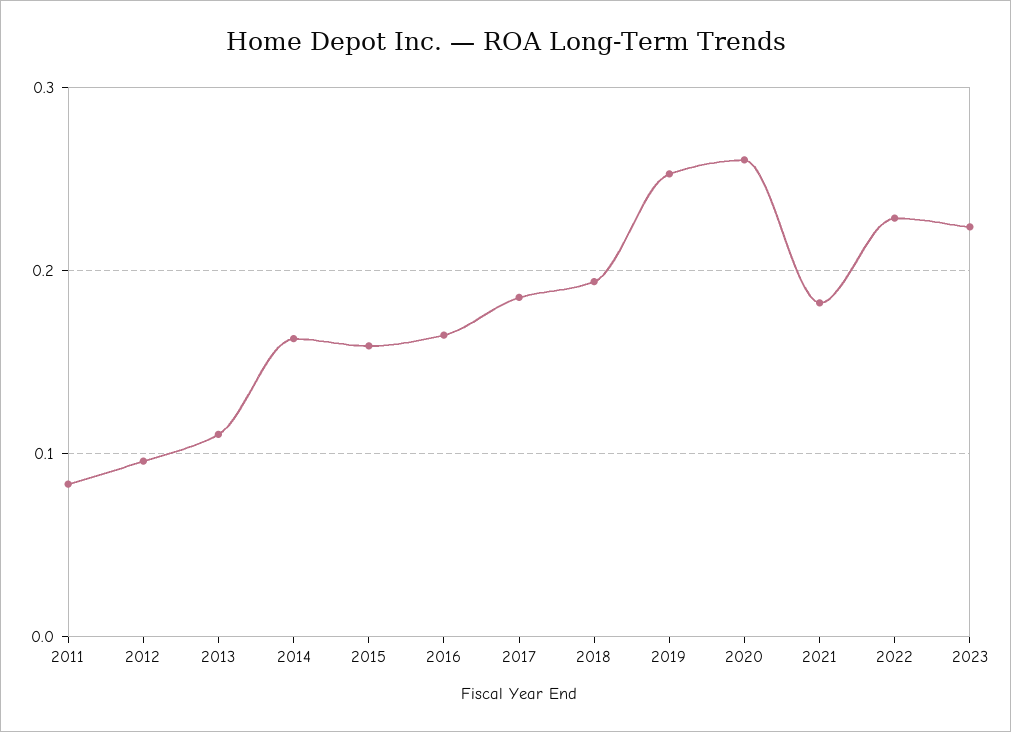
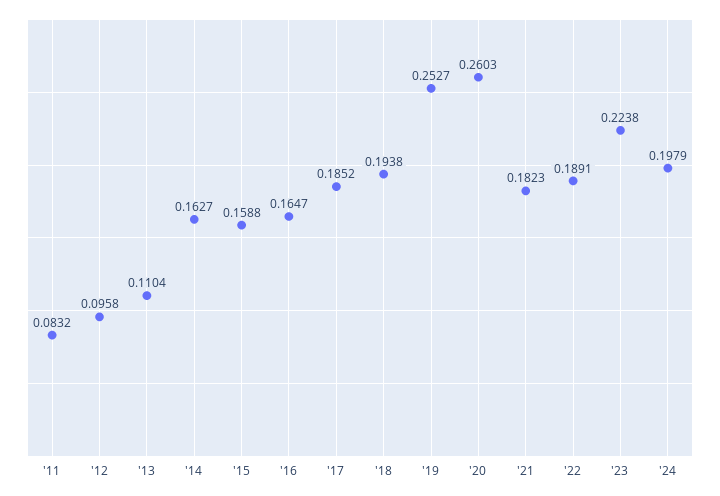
2022: 0.23 -> 0.1891
'24: none -> 0.1979

